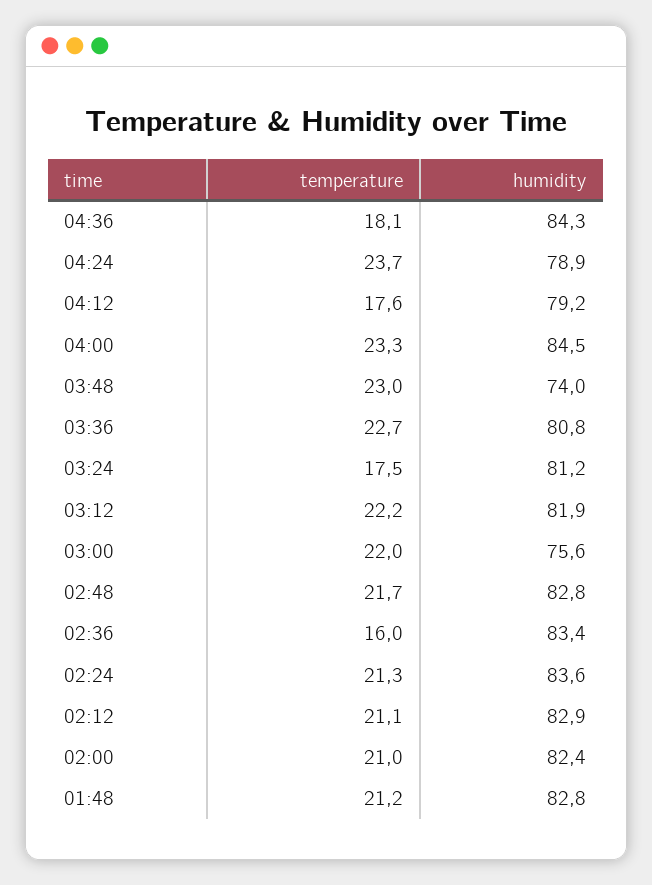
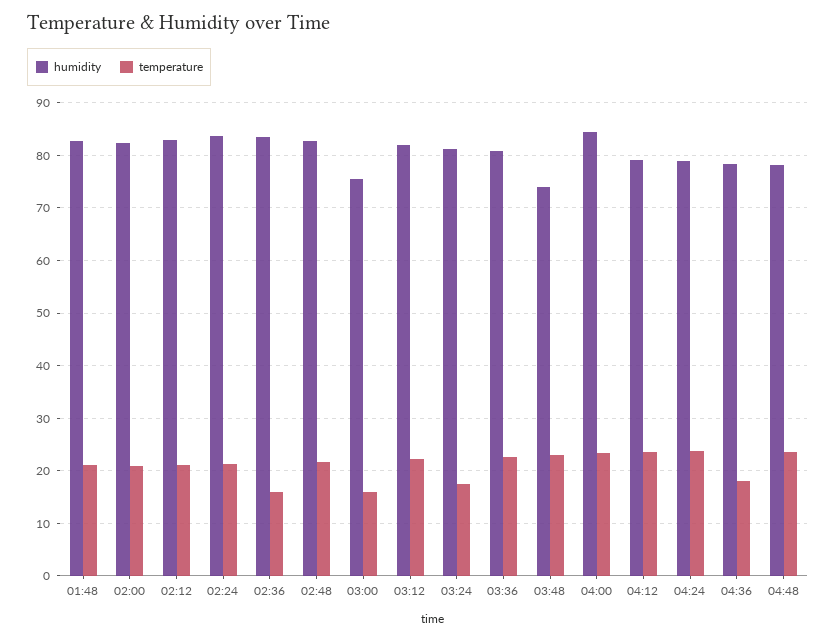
humidity, 04:36: 84.3 -> 78
temperature, 04:12: 17.6 -> 24
temperature, 03:00: 22 -> 16
humidity, 04:48: none -> 78
temperature, 04:48: none -> 24

